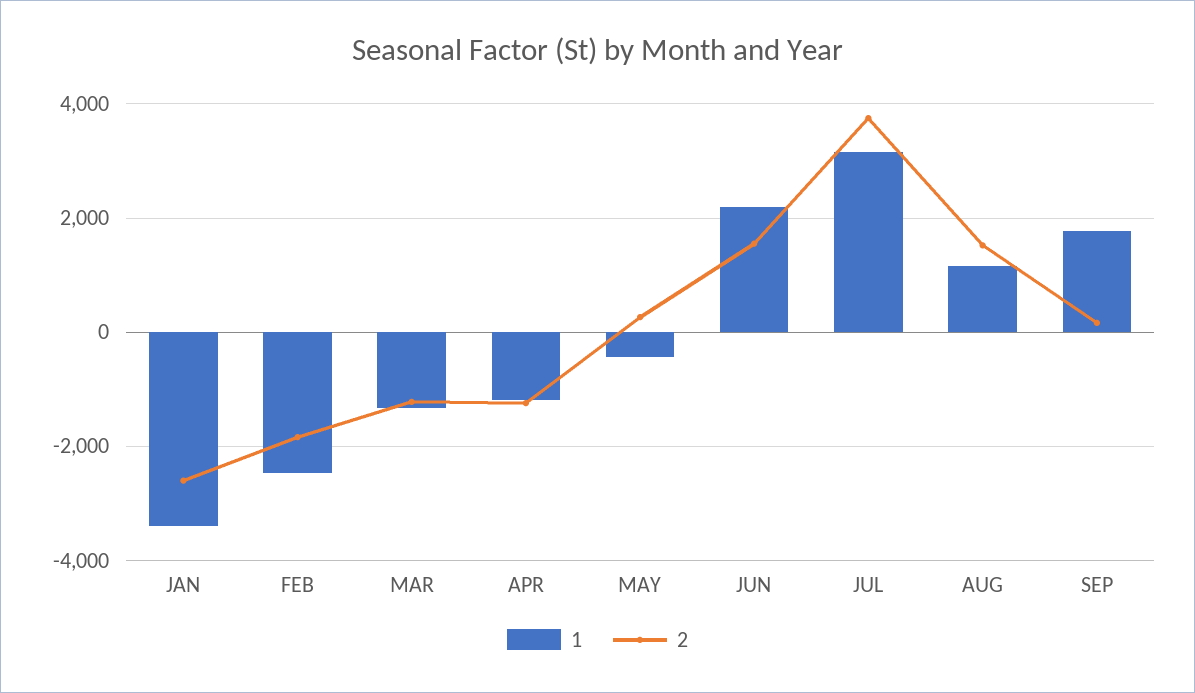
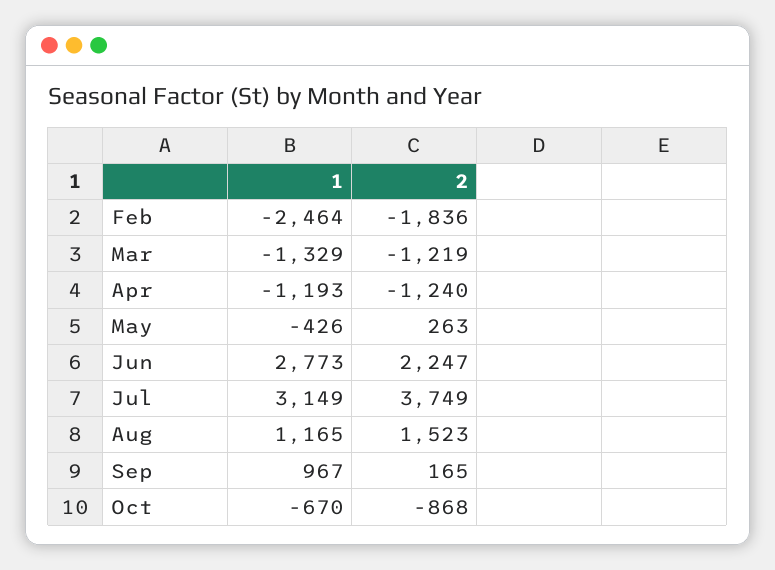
1, JAN: -3400 -> none
2, JAN: -2600 -> none
1, JUN: 2200 -> 2773
2, JUN: 1600 -> 2247
1, SEP: 1800 -> 967
1, Oct: none -> -670
2, Oct: none -> -868

